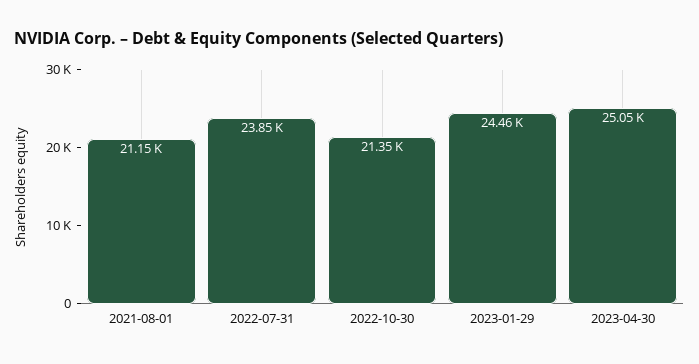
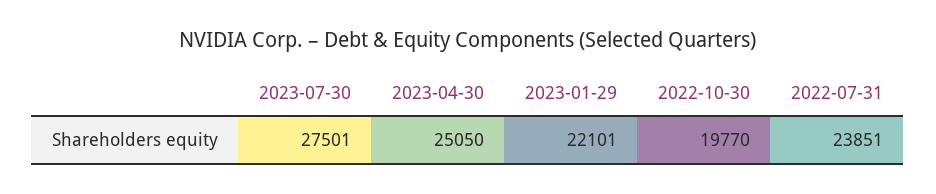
2021-08-01: 21150 -> none
2022-10-30: 21350 -> 19770
2023-01-29: 24460 -> 22101
2023-07-30: none -> 27501

